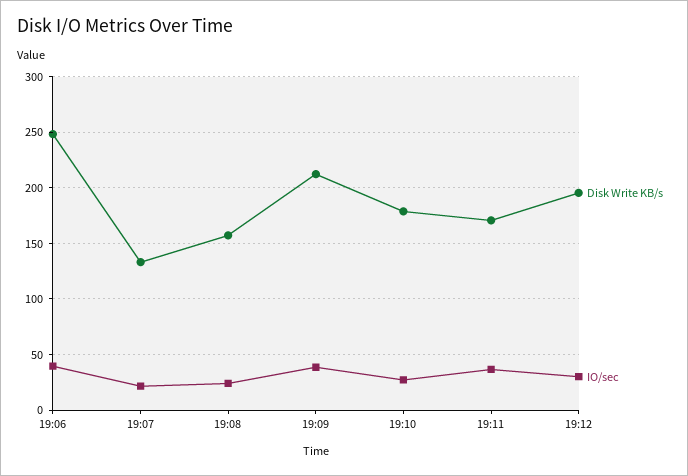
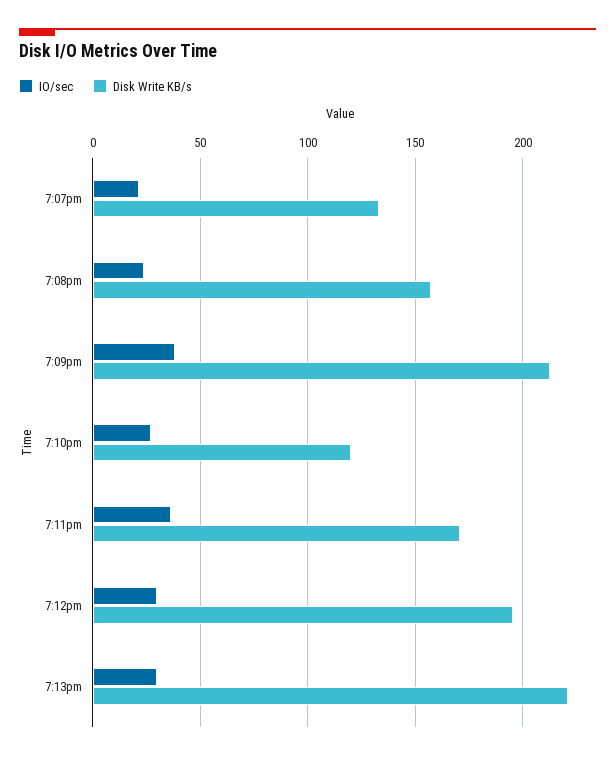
Disk Write KB/s, 19:06: 250 -> none
IO/sec, 19:06: 40 -> none
Disk Write KB/s, 19:10: 180 -> 120
IO/sec, 7:13pm: none -> 30
Disk Write KB/s, 7:13pm: none -> 220

